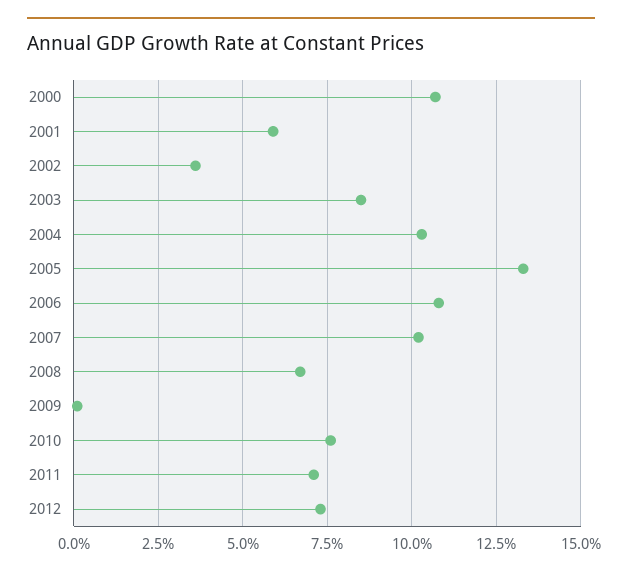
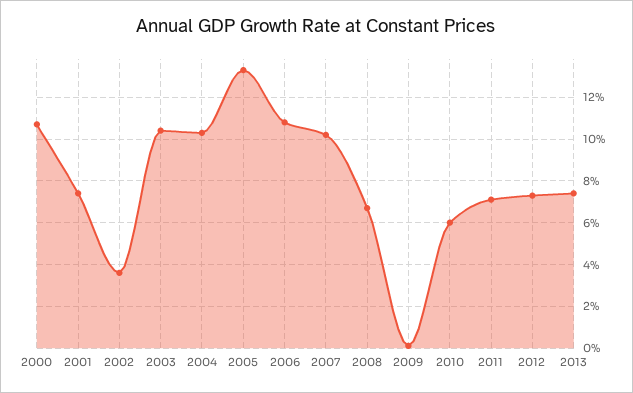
2001: 6 -> 7.5
2003: 8.5 -> 10.5
2010: 7.5 -> 6
2013: none -> 7.5

